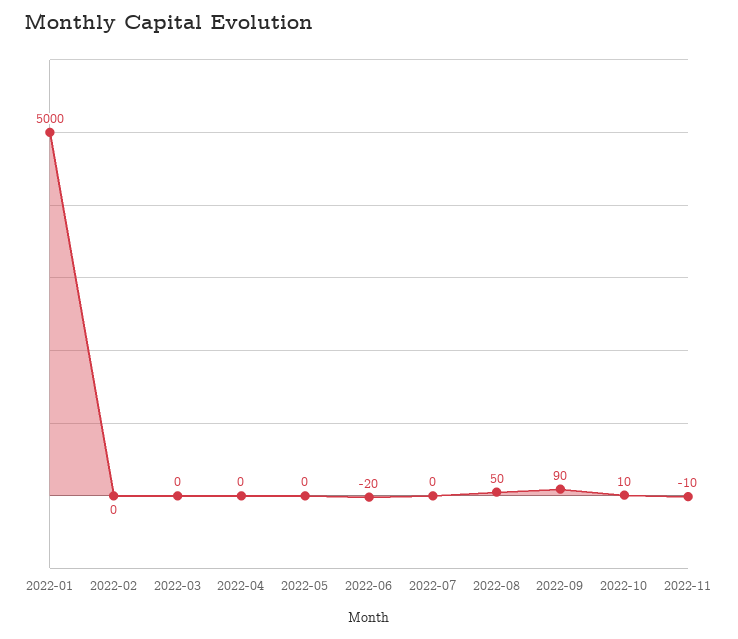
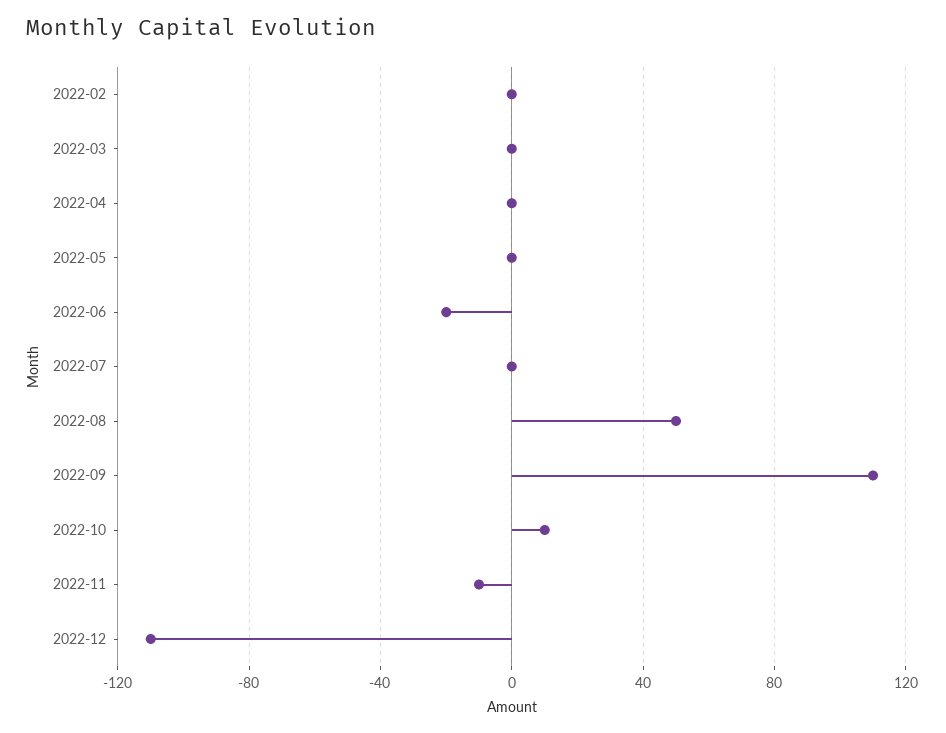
2022-01: 5000 -> none
2022-09: 90 -> 110
2022-12: none -> -110

